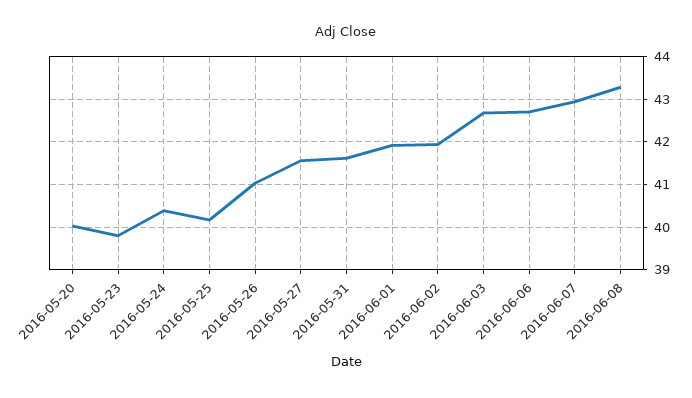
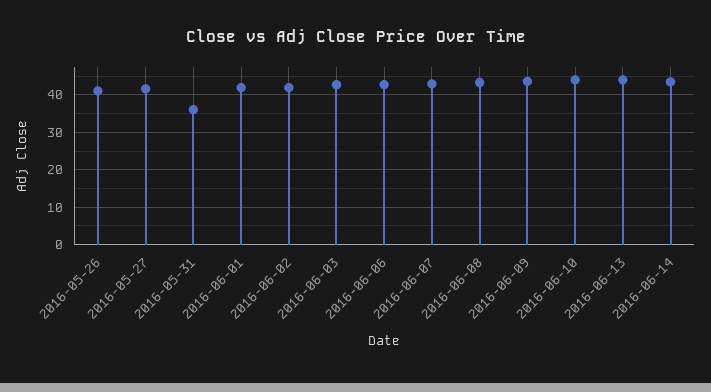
2016-05-20: 40 -> none
2016-05-23: 39.8 -> none
2016-05-24: 40.4 -> none
2016-05-25: 40.2 -> none
2016-05-31: 41.6 -> 36
2016-06-09: none -> 44
2016-06-10: none -> 44
2016-06-13: none -> 44
2016-06-14: none -> 44

